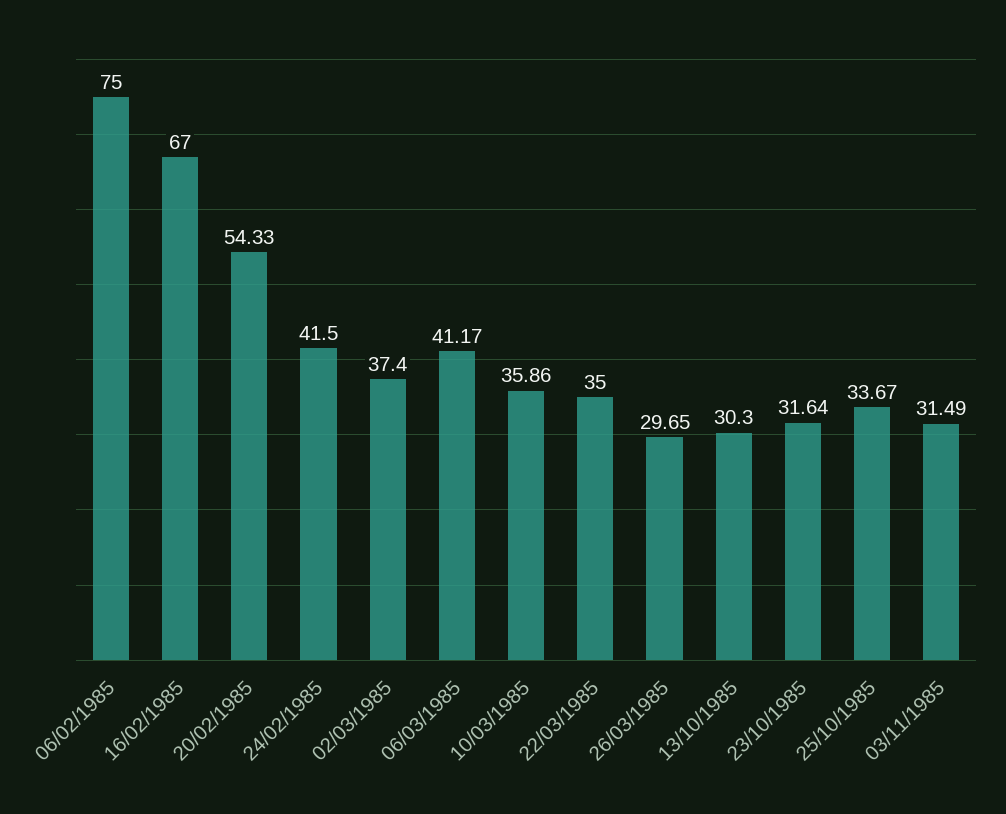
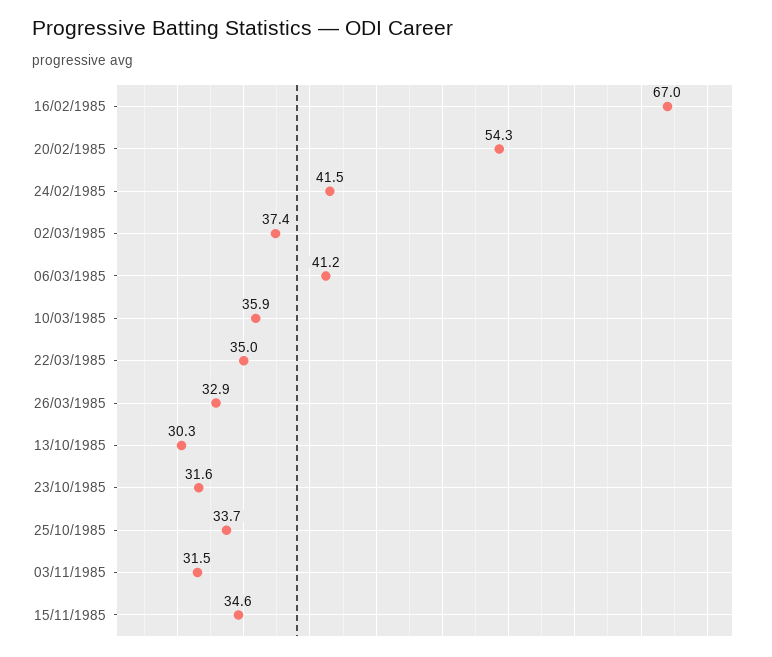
06/02/1985: 75 -> none
26/03/1985: 29.65 -> 32.9
15/11/1985: none -> 34.6

